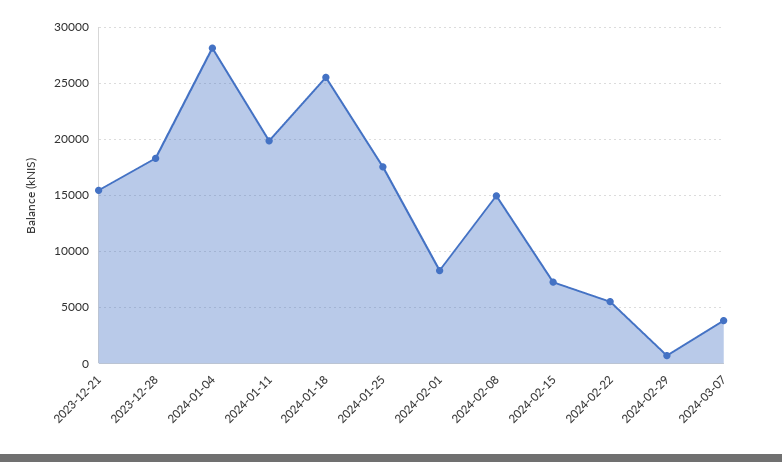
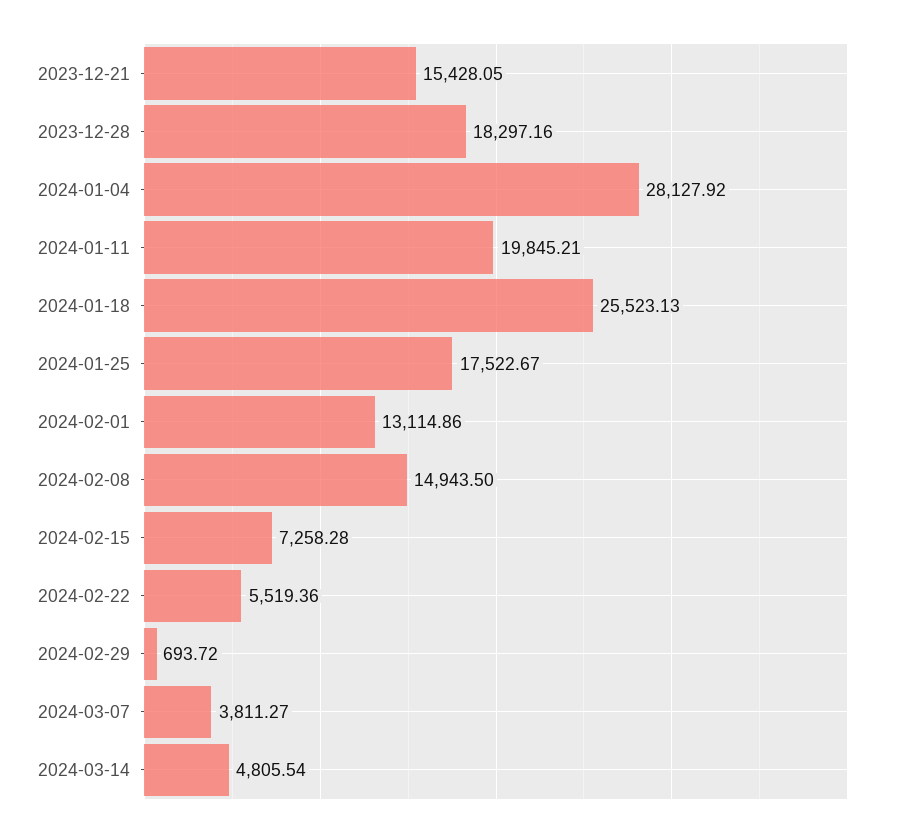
2024-02-01: 8000 -> 13114.86
2024-03-14: none -> 4805.54

